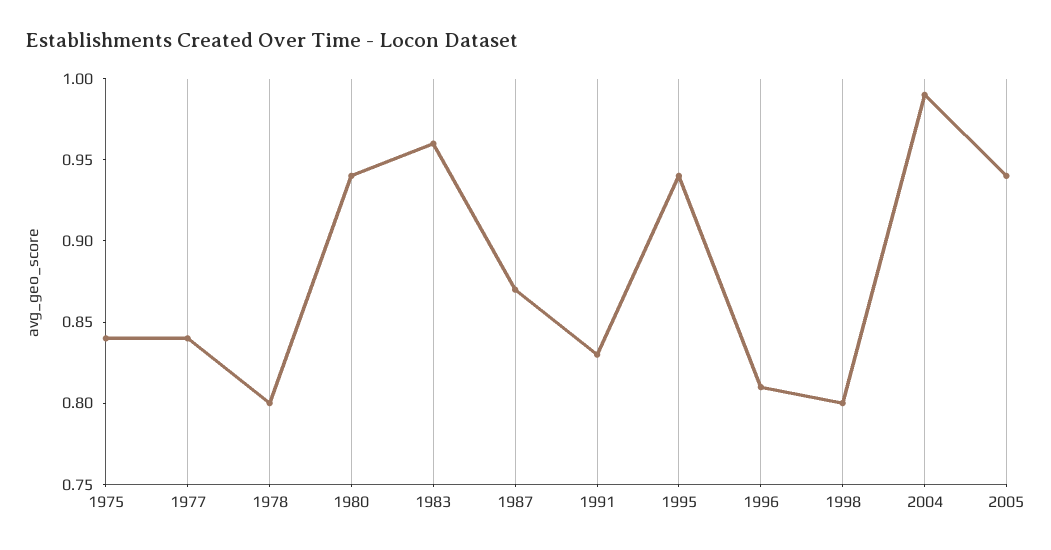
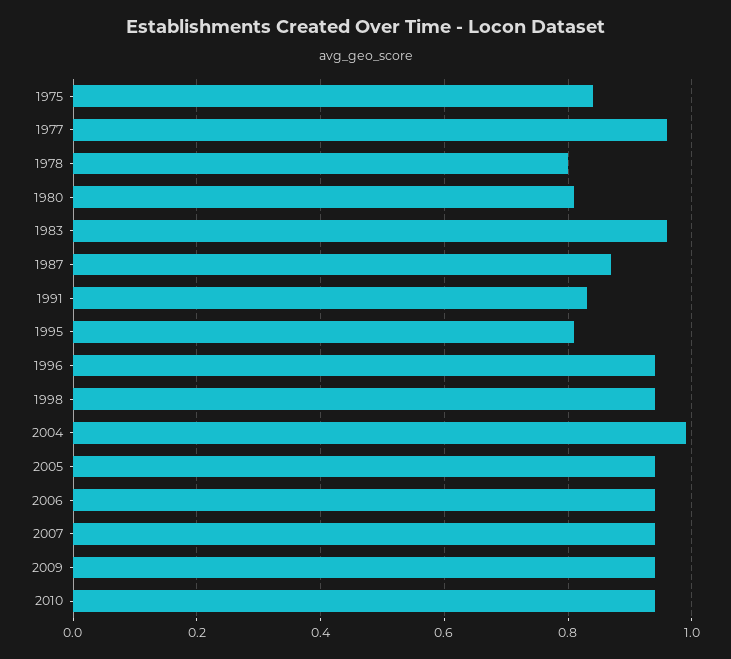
1977: 0.84 -> 0.95
1980: 0.94 -> 0.8
1995: 0.94 -> 0.8
1996: 0.81 -> 0.95
1998: 0.8 -> 0.95
2006: none -> 0.95
2007: none -> 0.95
2009: none -> 0.95
2010: none -> 0.95

